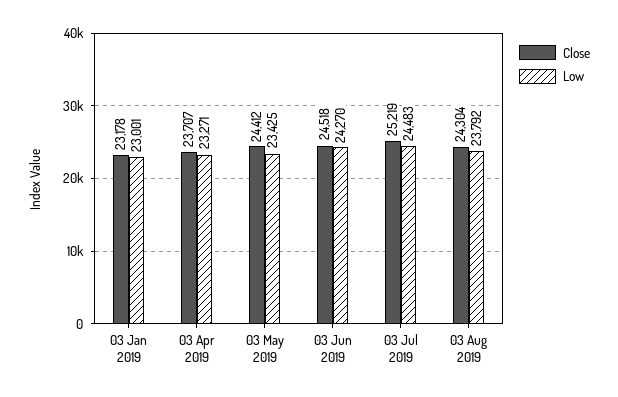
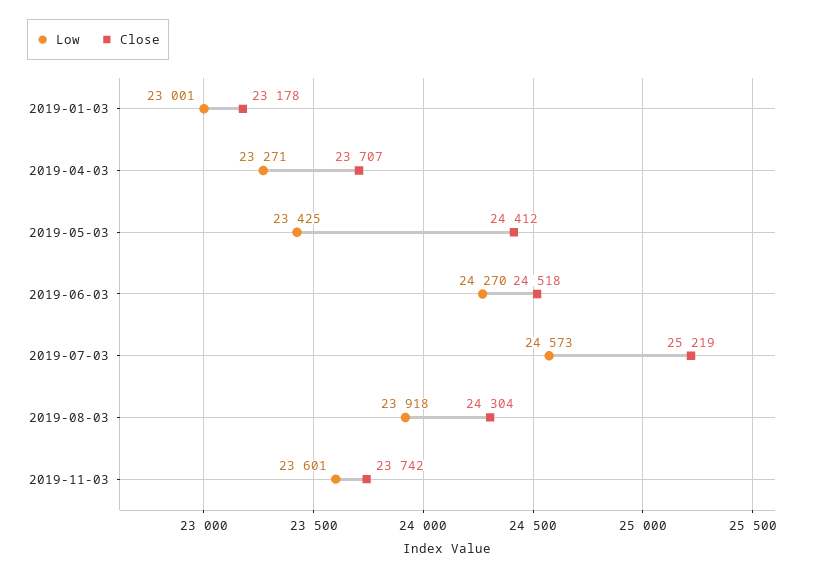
Low, 03 Jul 2019: 24483 -> 24573
Low, 03 Aug 2019: 23792 -> 23918
Low, 2019-11-03: none -> 23601
Close, 2019-11-03: none -> 23742

